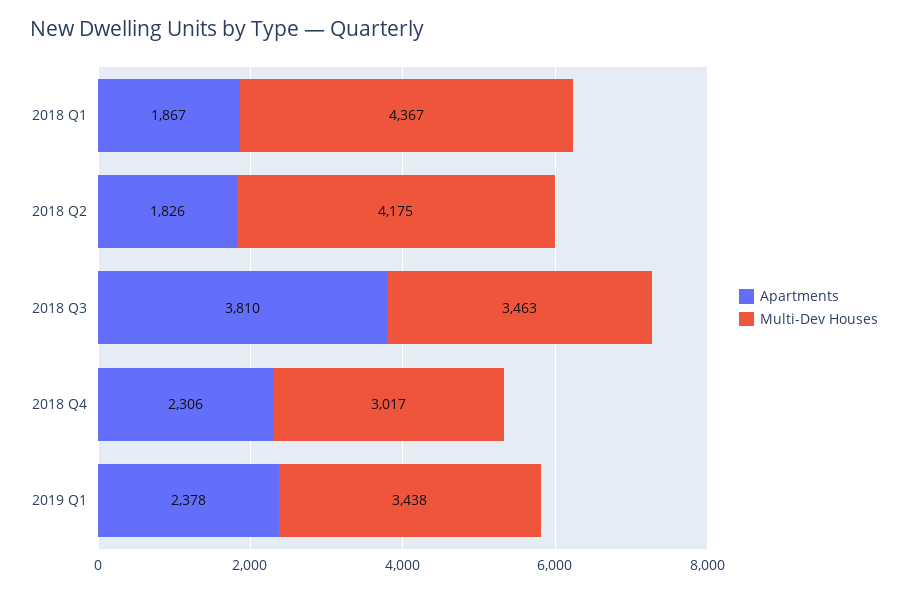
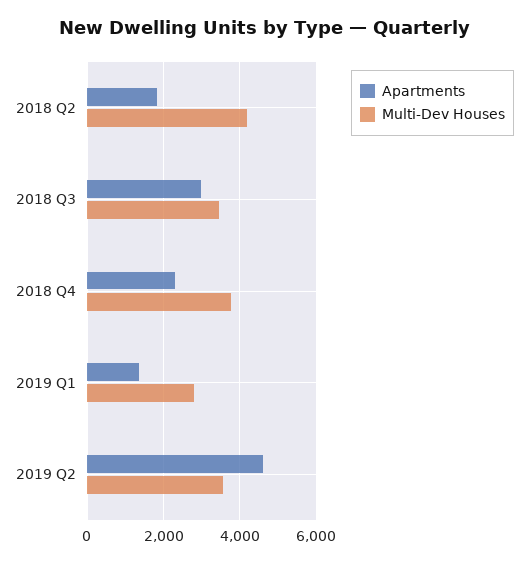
Apartments, 2018 Q1: 1867 -> none
Multi-Dev Houses, 2018 Q1: 4367 -> none
Apartments, 2018 Q3: 3810 -> 3000
Multi-Dev Houses, 2018 Q4: 3017 -> 3800
Apartments, 2019 Q1: 2378 -> 1400
Multi-Dev Houses, 2019 Q1: 3438 -> 2800
Apartments, 2019 Q2: none -> 4600
Multi-Dev Houses, 2019 Q2: none -> 3600

